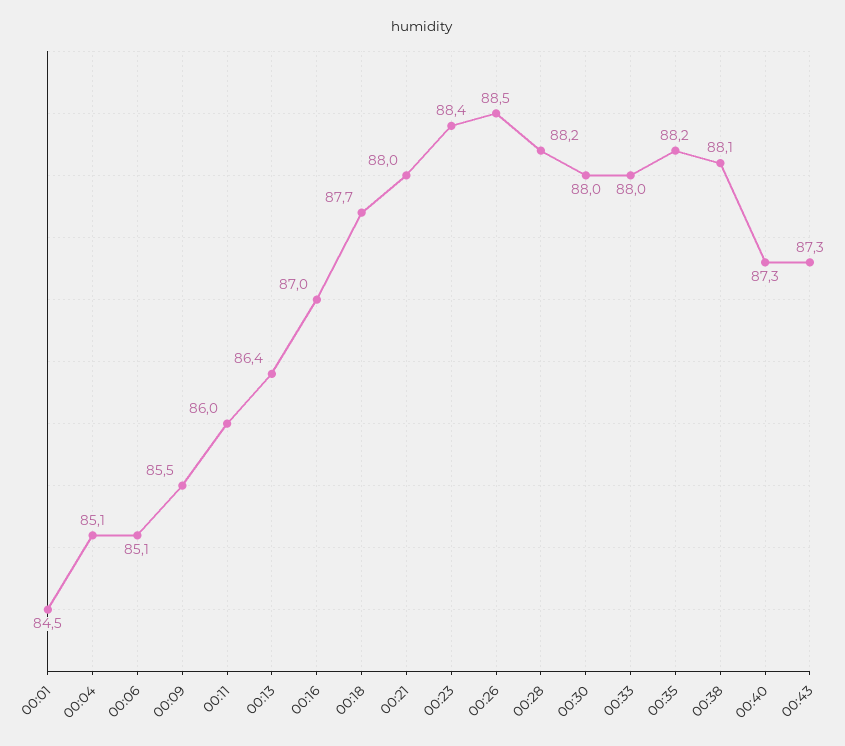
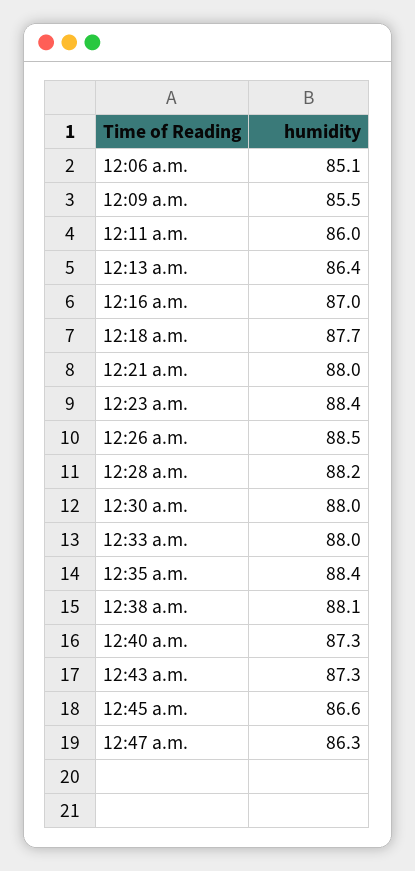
00:01: 84.5 -> none
00:04: 85.1 -> none
00:35: 88.2 -> 88.4
12:45 a.m.: none -> 86.6
12:47 a.m.: none -> 86.3

